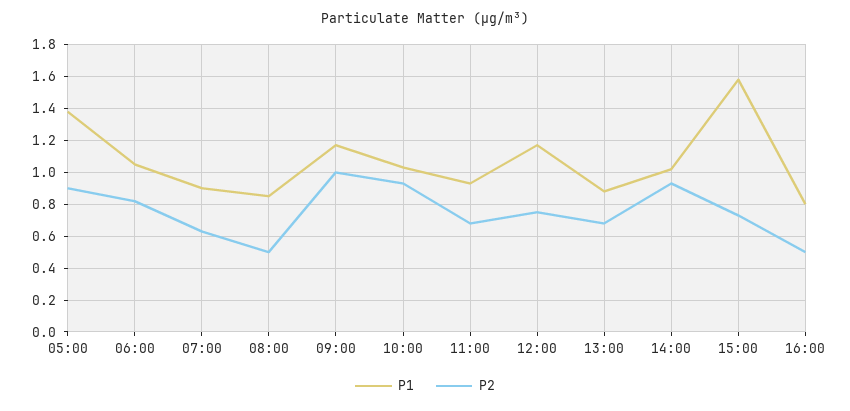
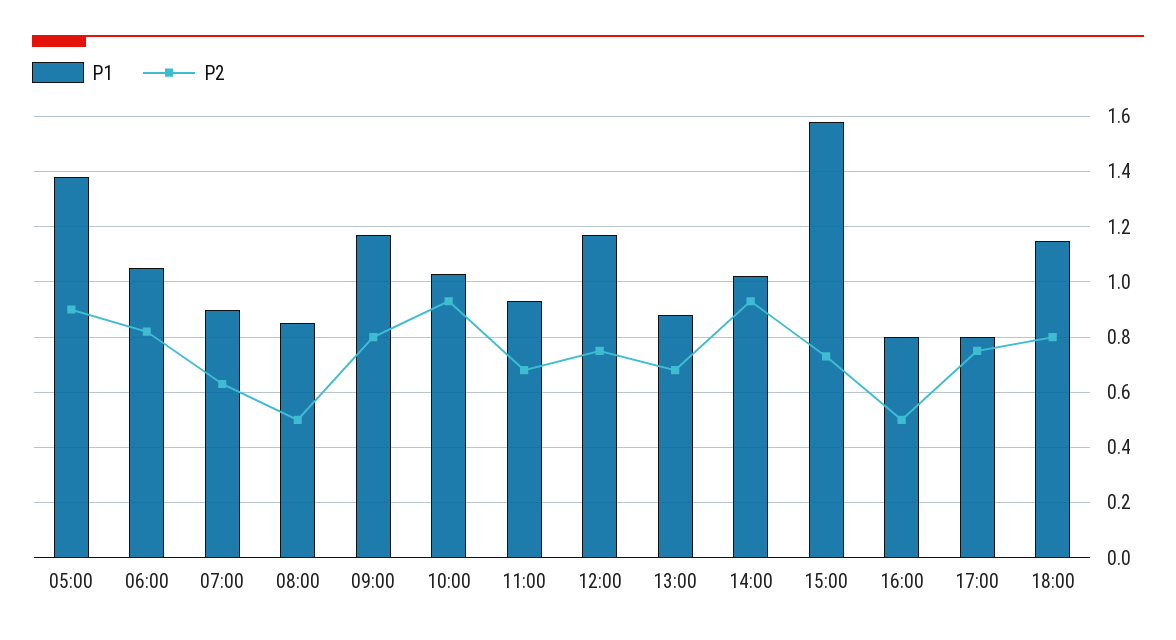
P2, 09:00: 1 -> 0.8
P1, 17:00: none -> 0.8
P2, 17:00: none -> 0.75
P1, 18:00: none -> 1.15
P2, 18:00: none -> 0.8

